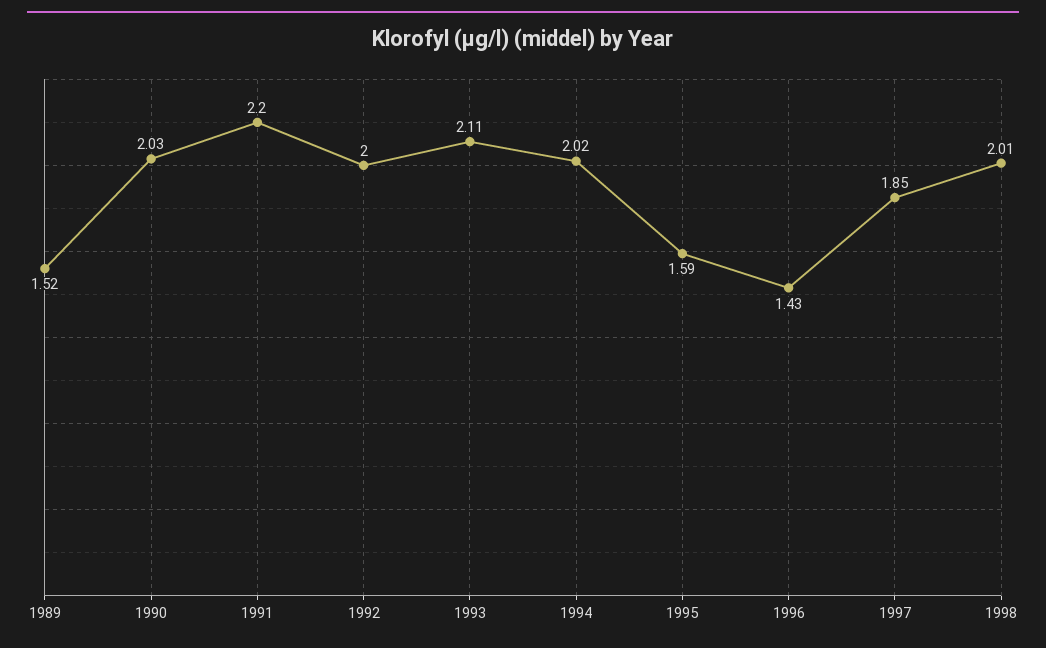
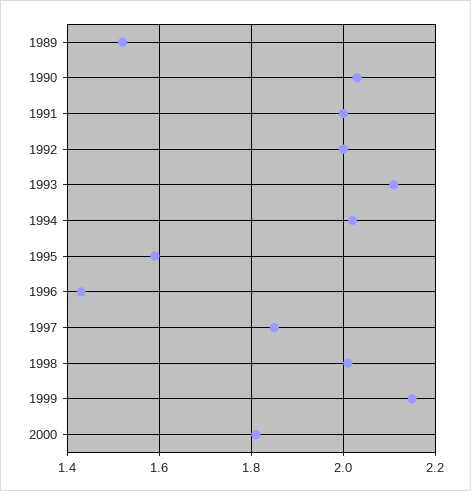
1991: 2.2 -> 2
1999: none -> 2.15
2000: none -> 1.8

